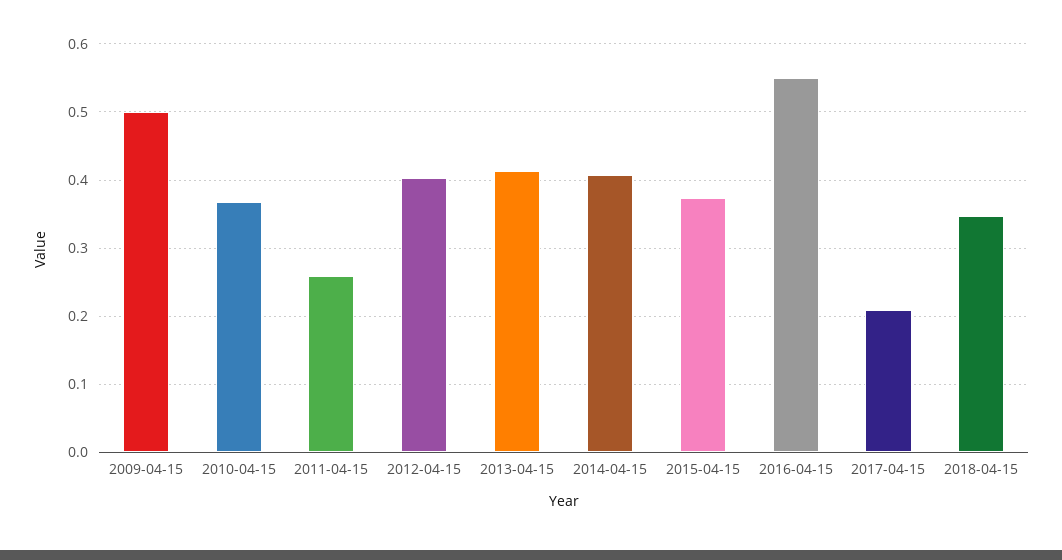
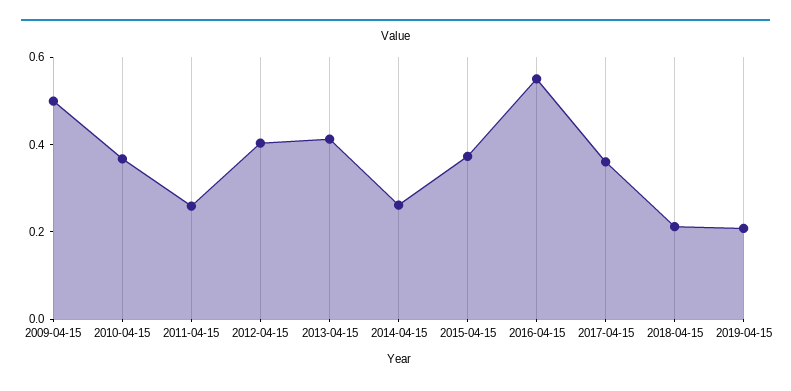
2014-04-15: 0.41 -> 0.25
2017-04-15: 0.21 -> 0.35
2018-04-15: 0.35 -> 0.2
2019-04-15: none -> 0.2

